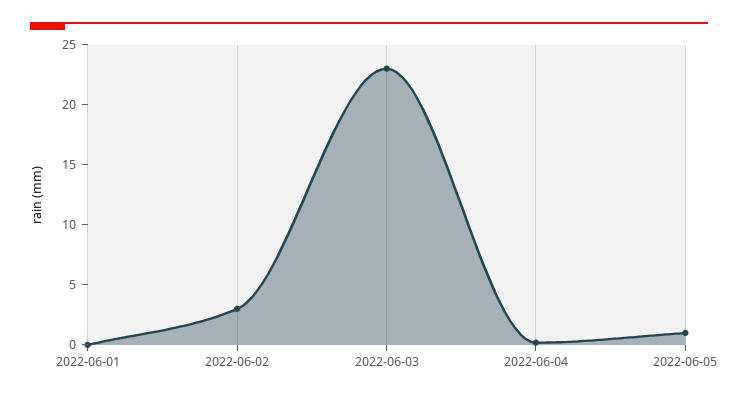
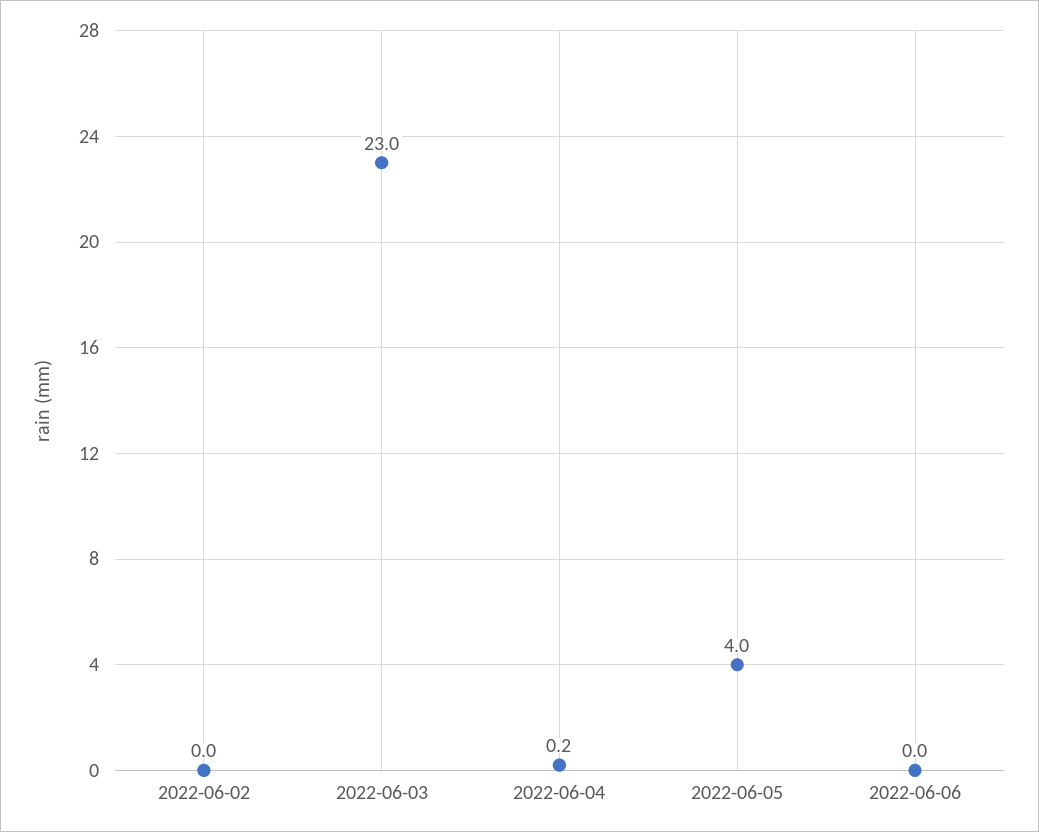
2022-06-01: 0 -> none
2022-06-02: 3 -> 0
2022-06-05: 1 -> 4
2022-06-06: none -> 0

